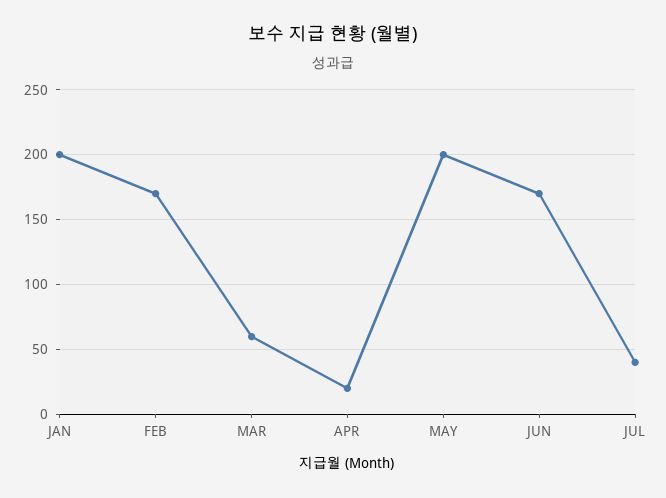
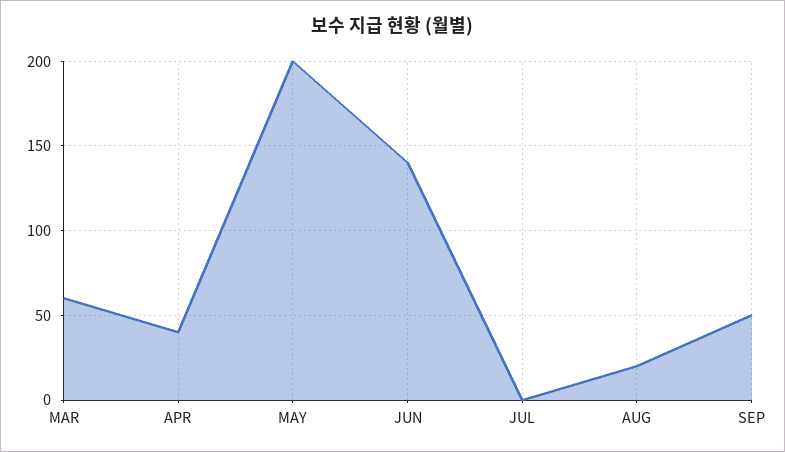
JAN: 200 -> none
FEB: 170 -> none
APR: 20 -> 40
JUN: 170 -> 140
JUL: 40 -> 0
AUG: none -> 20
SEP: none -> 50

